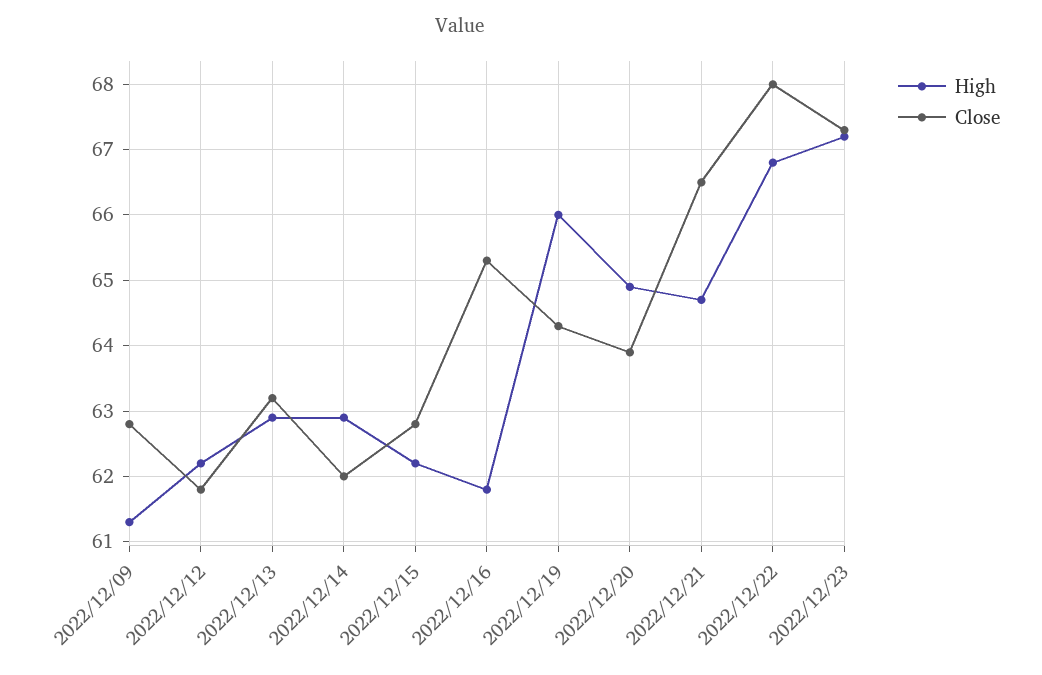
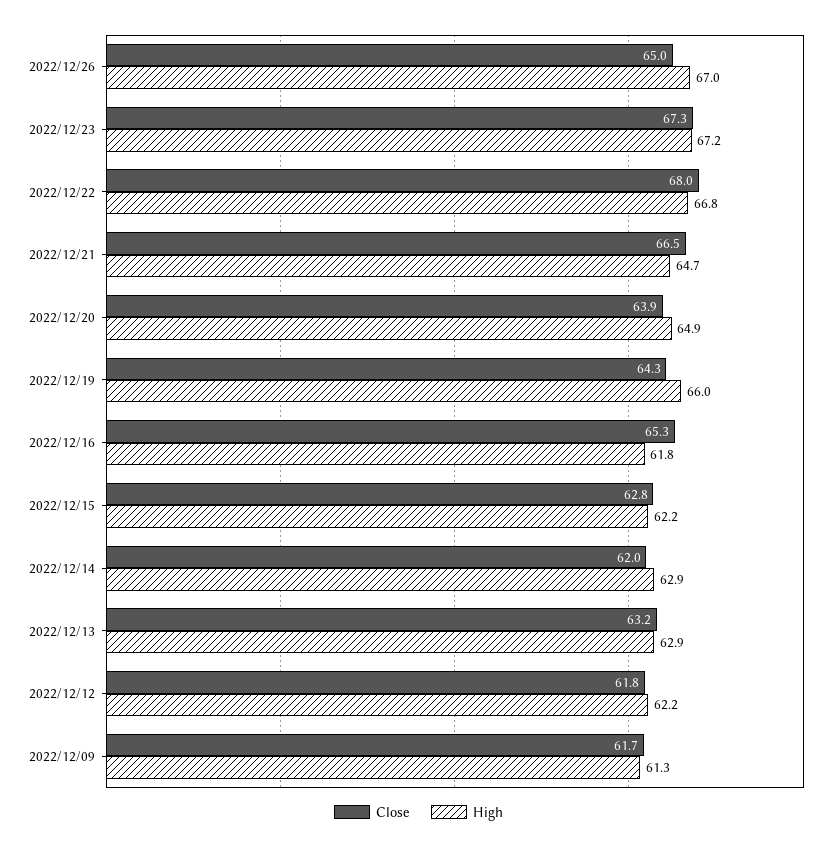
Close, 2022/12/09: 62.8 -> 61.7
Close, 2022/12/26: none -> 65
High, 2022/12/26: none -> 67

